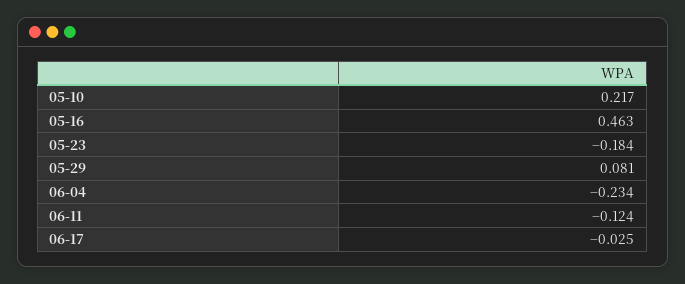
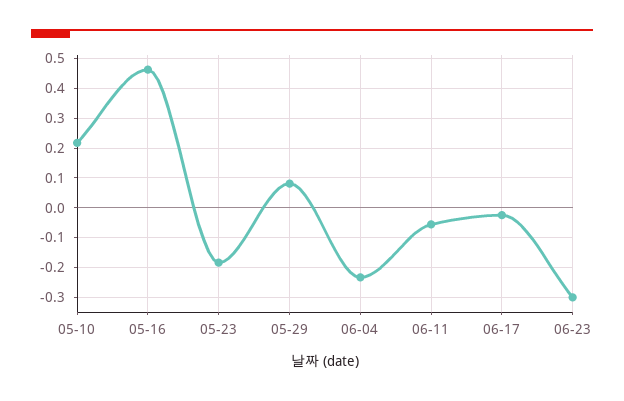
06-11: -0.124 -> -0.05
06-23: none -> -0.3

